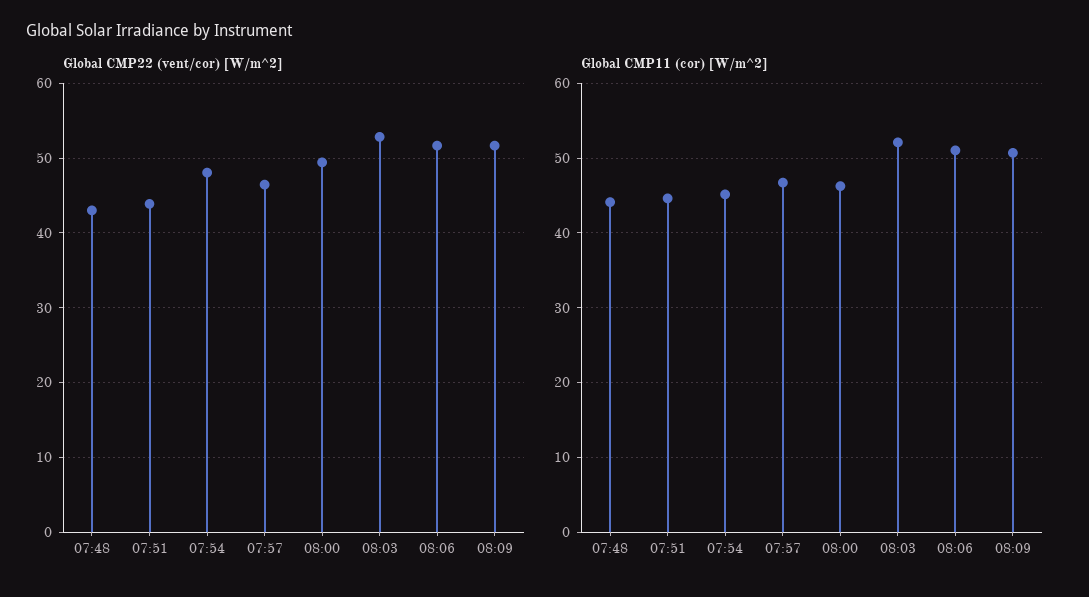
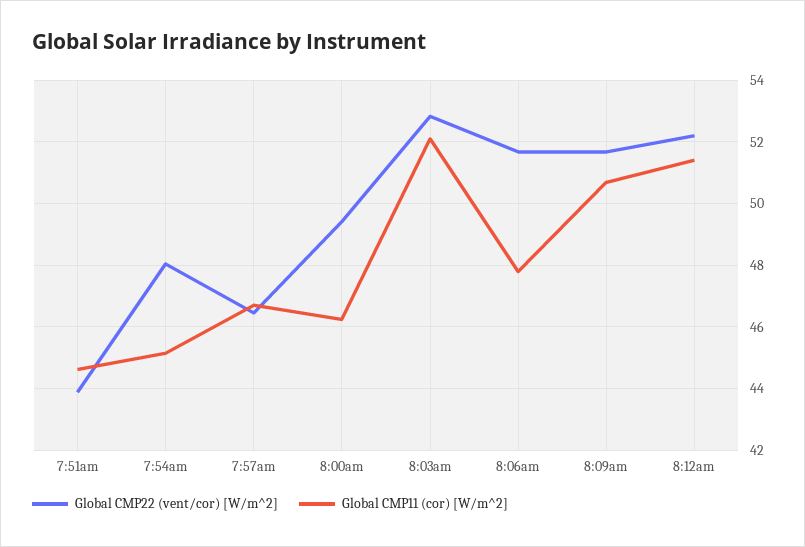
Global CMP22 (vent/cor) [W/m^2], 07:48: 43 -> none
Global CMP11 (cor) [W/m^2], 07:48: 44 -> none
Global CMP11 (cor) [W/m^2], 08:06: 51 -> 47.8
Global CMP22 (vent/cor) [W/m^2], 8:12am: none -> 52.2
Global CMP11 (cor) [W/m^2], 8:12am: none -> 51.4

